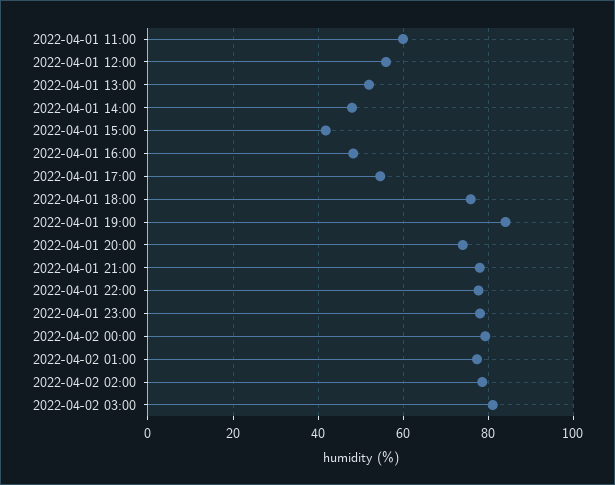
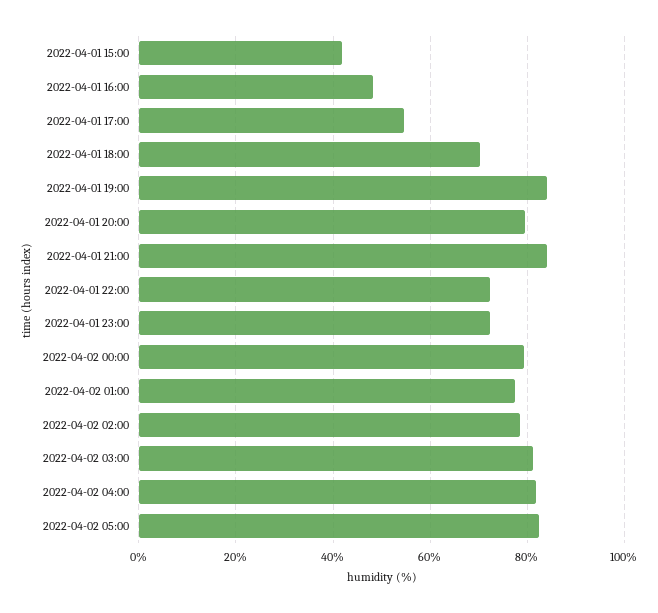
2022-04-01 11:00: 60 -> none
2022-04-01 12:00: 56 -> none
2022-04-01 13:00: 52 -> none
2022-04-01 14:00: 48 -> none
2022-04-01 18:00: 76 -> 70
2022-04-01 20:00: 74 -> 80
2022-04-01 21:00: 78 -> 84
2022-04-01 22:00: 78 -> 72
2022-04-01 23:00: 78 -> 72
2022-04-02 04:00: none -> 82
2022-04-02 05:00: none -> 82

